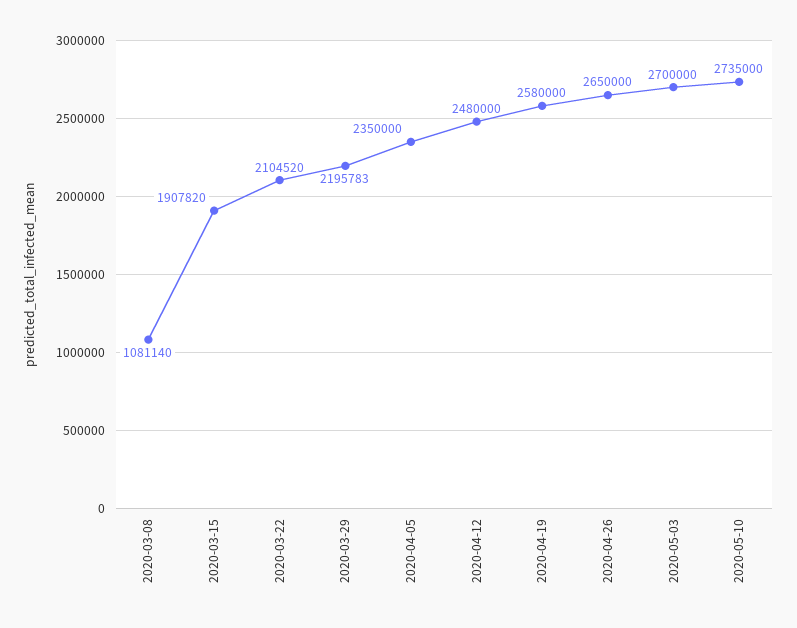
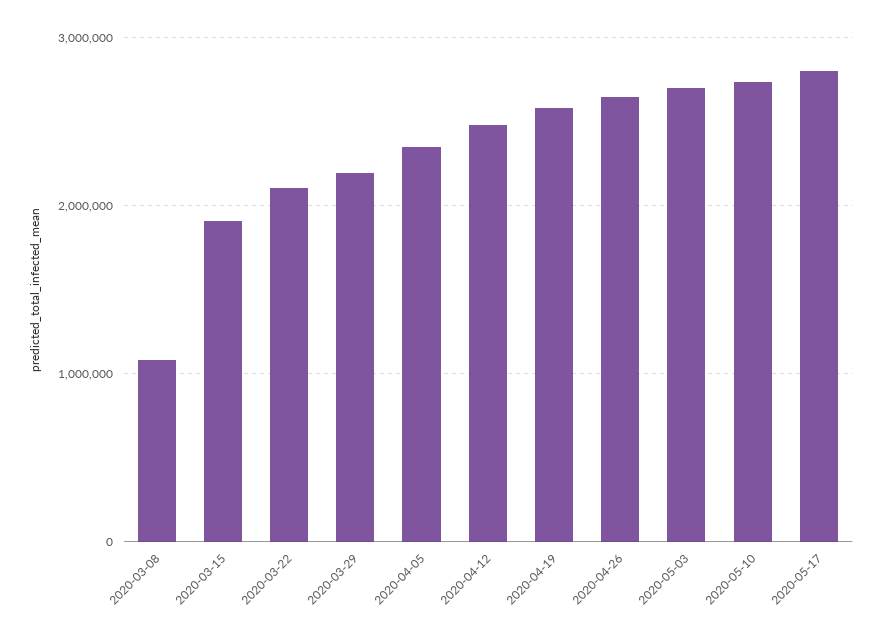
2020-05-17: none -> 2800000

